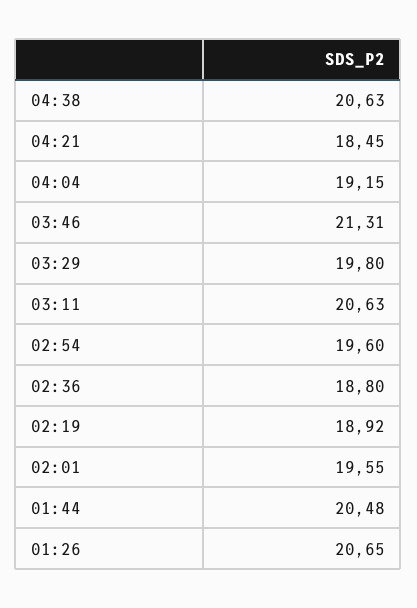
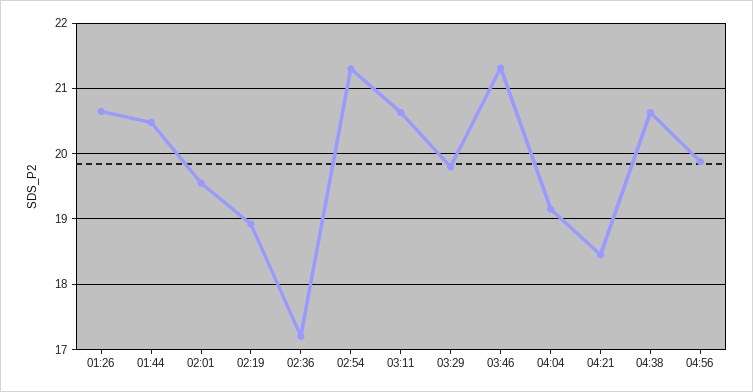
02:54: 19.6 -> 21.3
02:36: 18.8 -> 17.2
04:56: none -> 19.9

